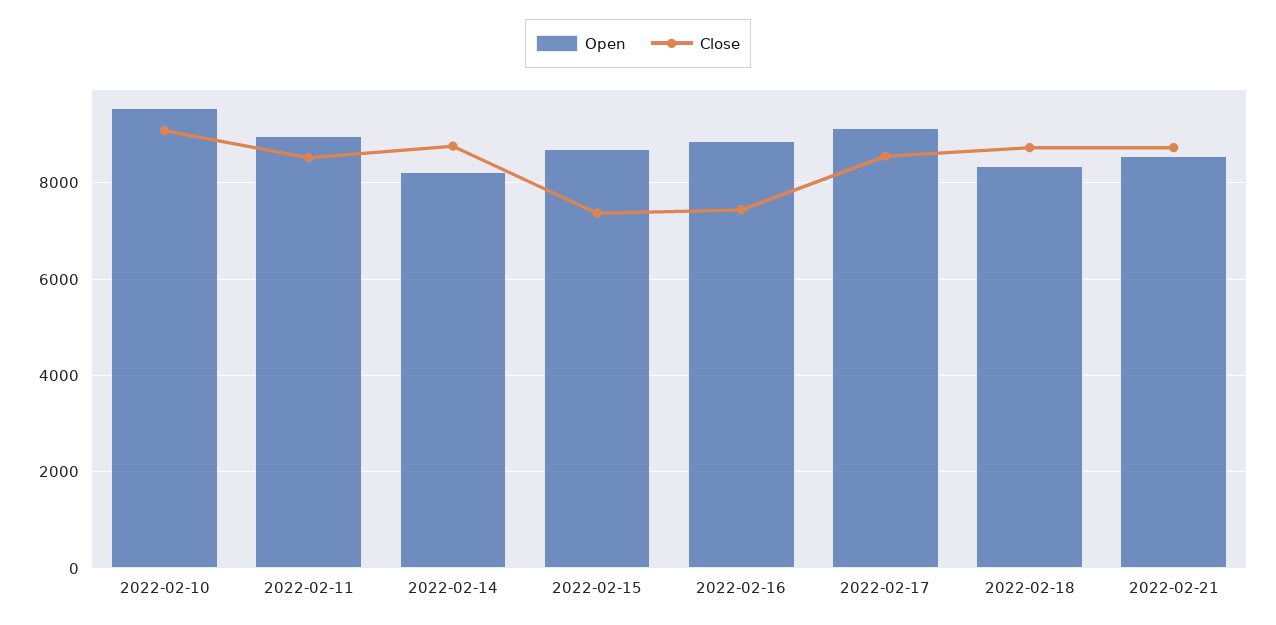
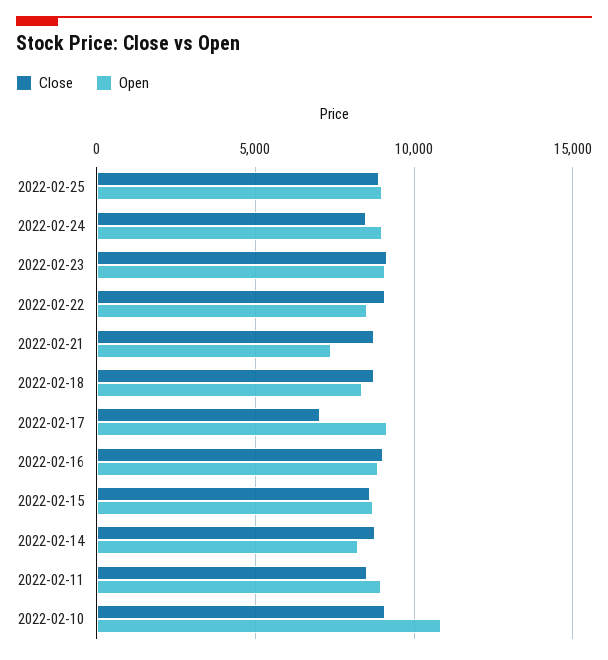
Open, 2022-02-10: 9600 -> 11000
Close, 2022-02-15: 7400 -> 8500
Close, 2022-02-16: 7400 -> 9000
Close, 2022-02-17: 8600 -> 7000
Open, 2022-02-21: 8600 -> 7500
Close, 2022-02-25: none -> 9000
Open, 2022-02-25: none -> 9000
Close, 2022-02-24: none -> 8500
Open, 2022-02-24: none -> 9000
Close, 2022-02-23: none -> 9000
Open, 2022-02-23: none -> 9000
Close, 2022-02-22: none -> 9000
Open, 2022-02-22: none -> 8500

